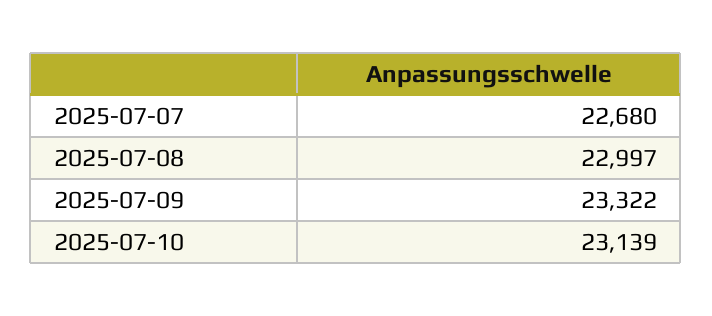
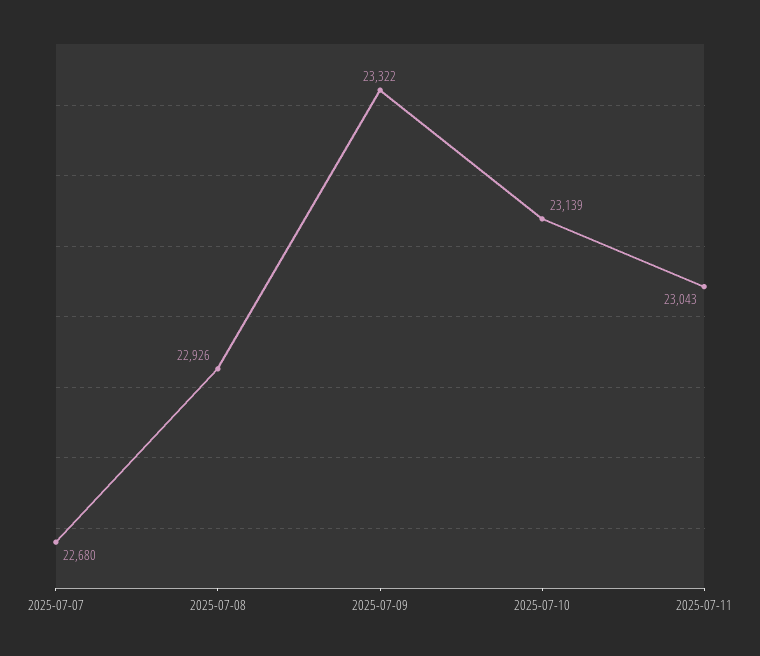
2025-07-08: 22997 -> 22926
2025-07-11: none -> 23043

